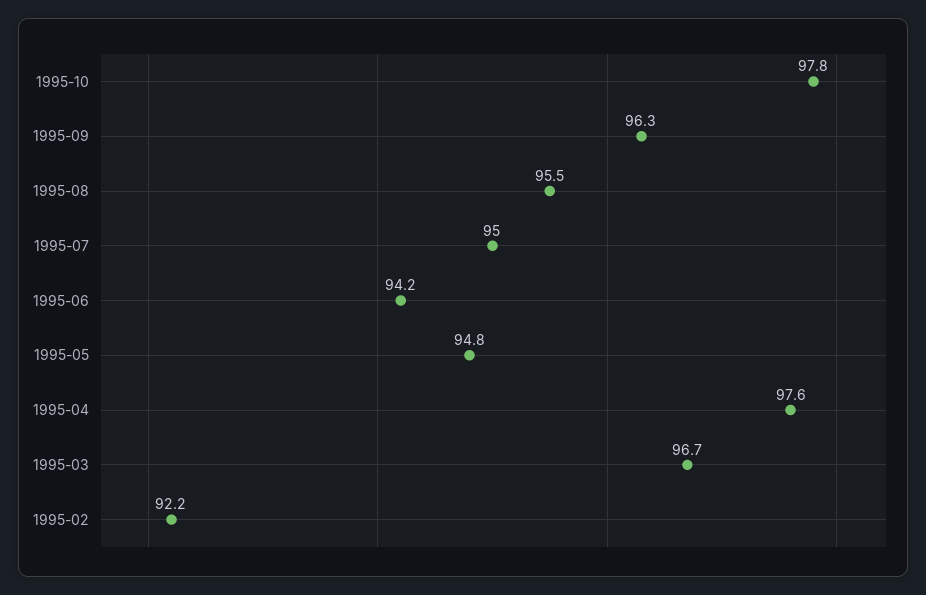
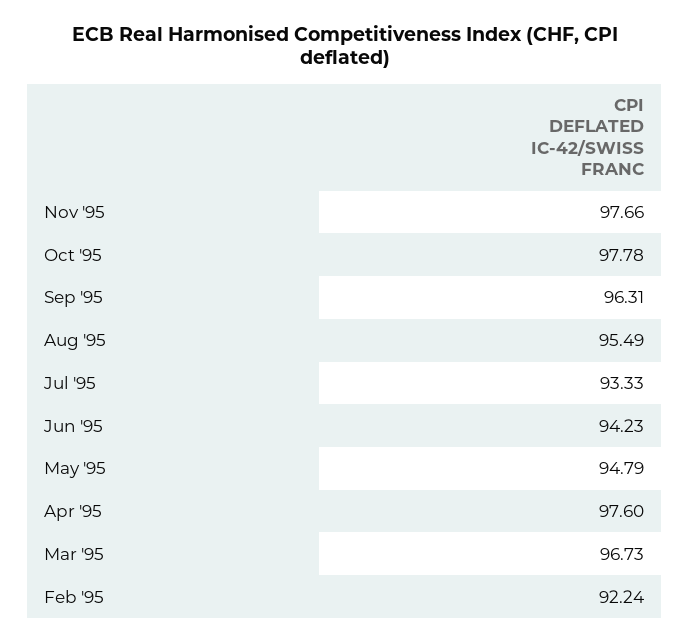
1995-07: 95 -> 93.33
Nov '95: none -> 97.66

